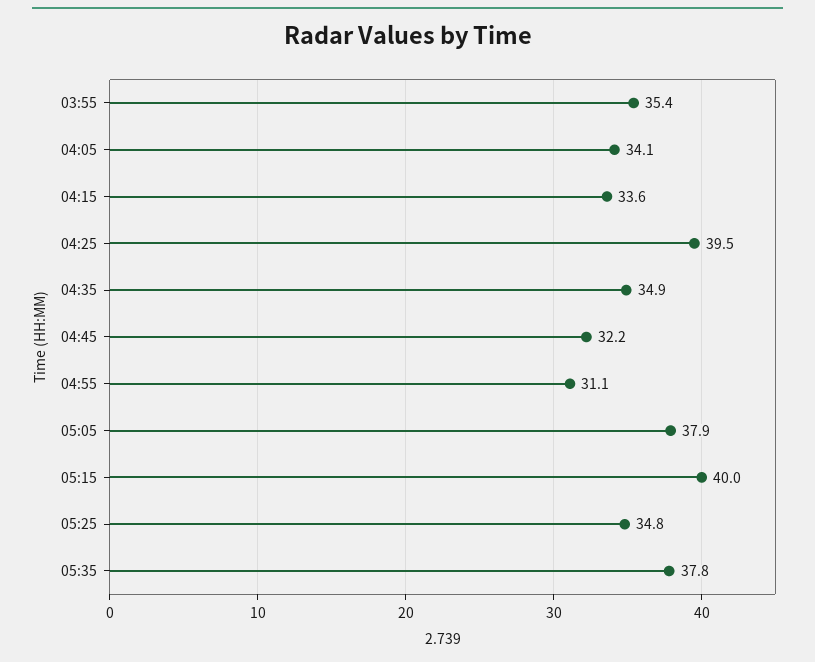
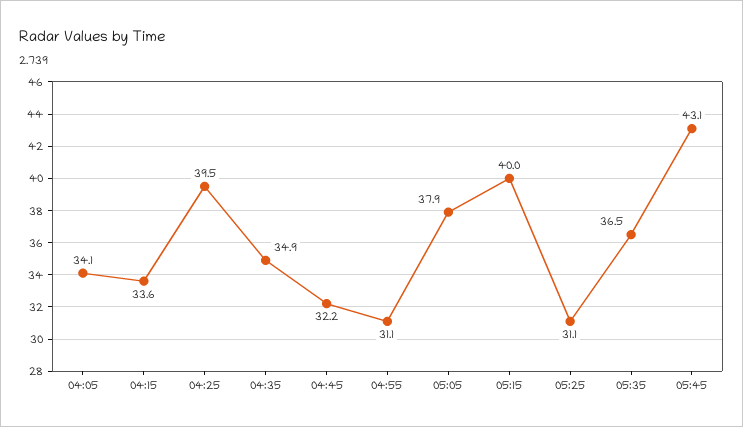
03:55: 35.4 -> none
05:25: 34.8 -> 31.1
05:35: 37.8 -> 36.5
05:45: none -> 43.1

